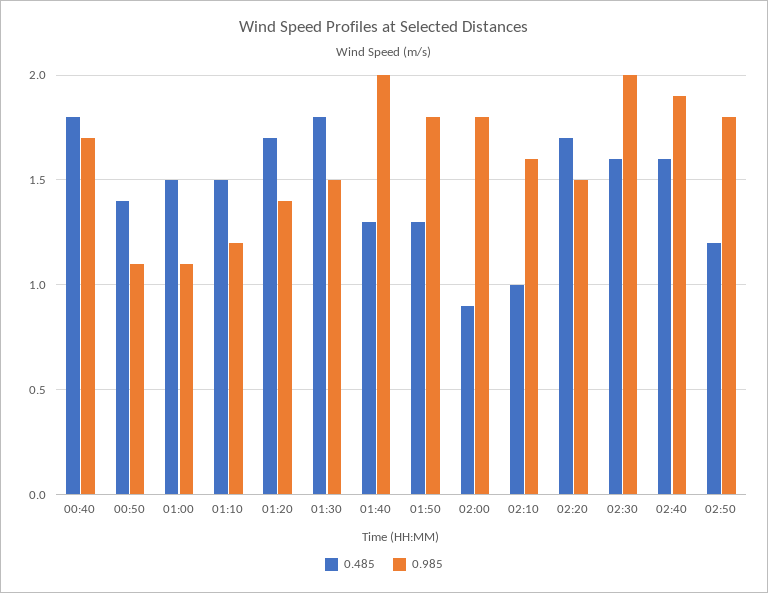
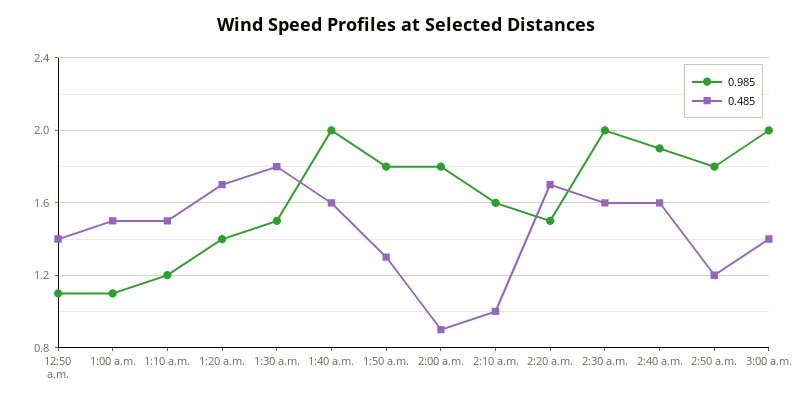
0.485, 00:40: 1.8 -> none
0.985, 00:40: 1.7 -> none
0.485, 01:40: 1.3 -> 1.6
0.985, 3:00 a.m.: none -> 2
0.485, 3:00 a.m.: none -> 1.4

